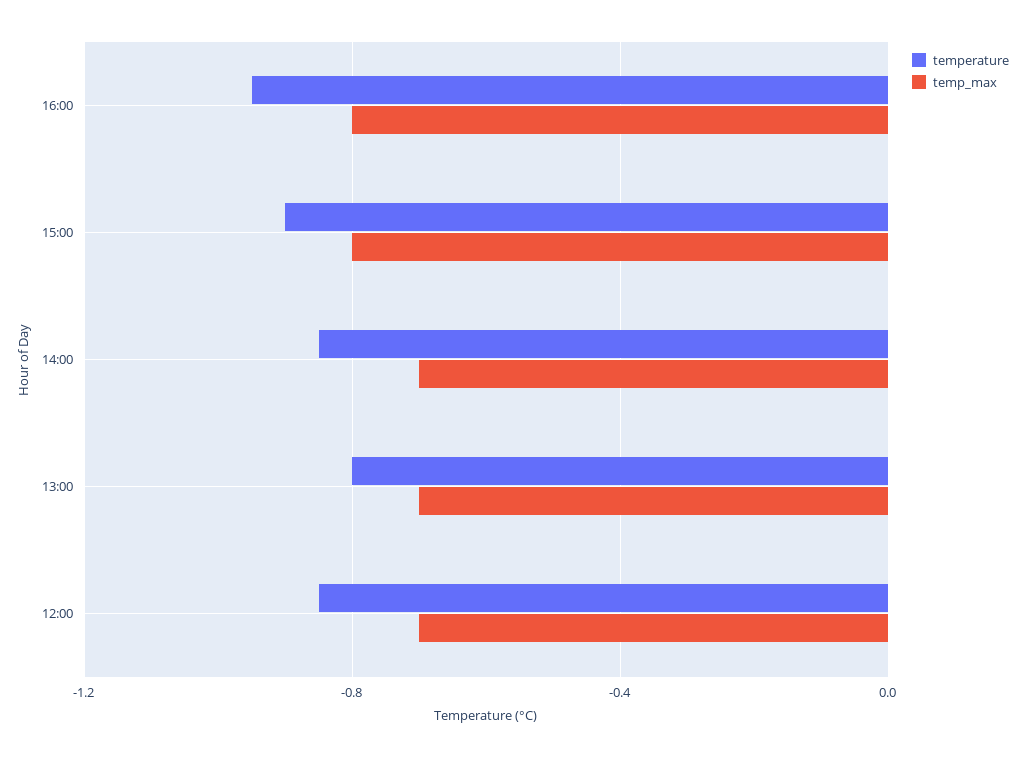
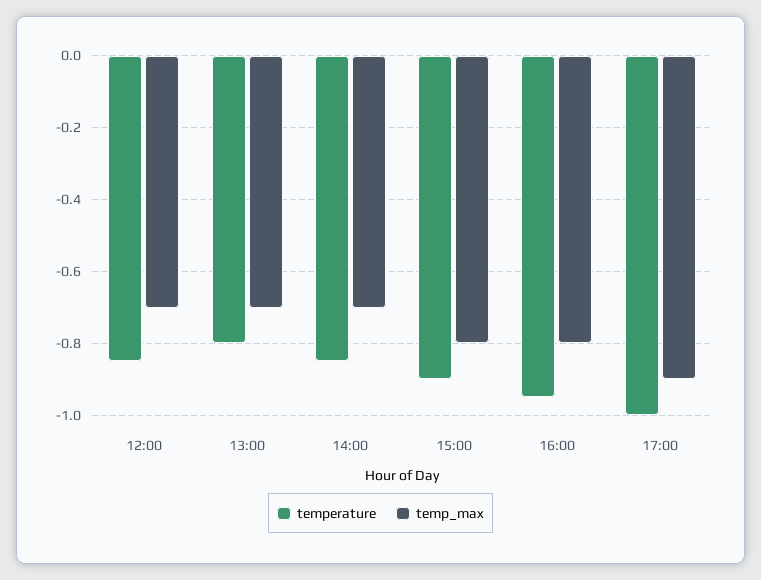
temperature, 17:00: none -> -1
temp_max, 17:00: none -> -0.9

